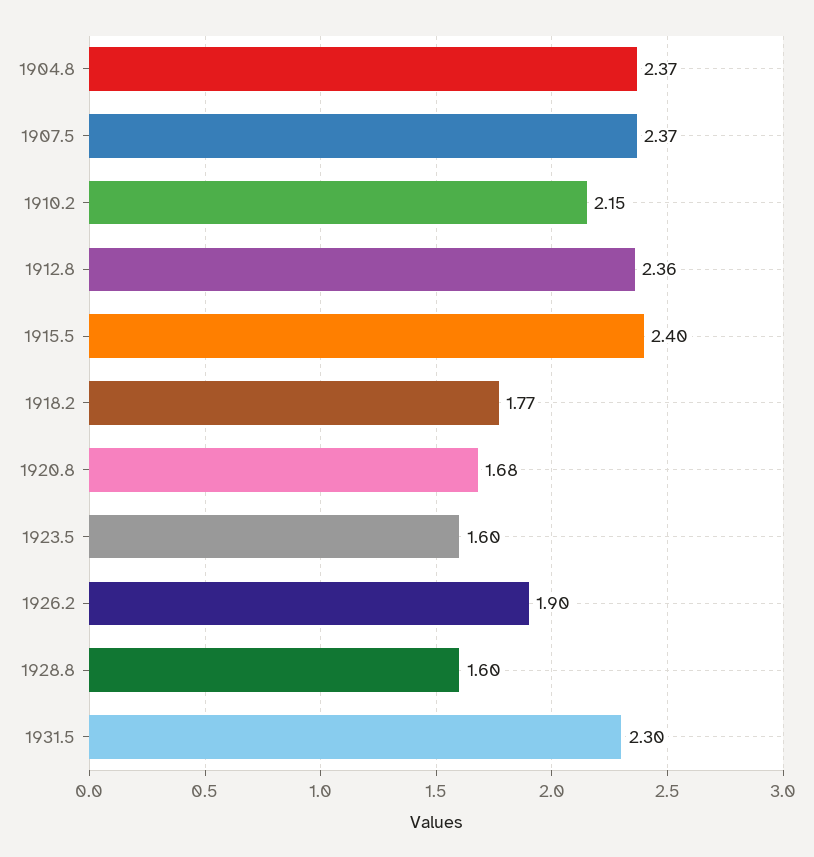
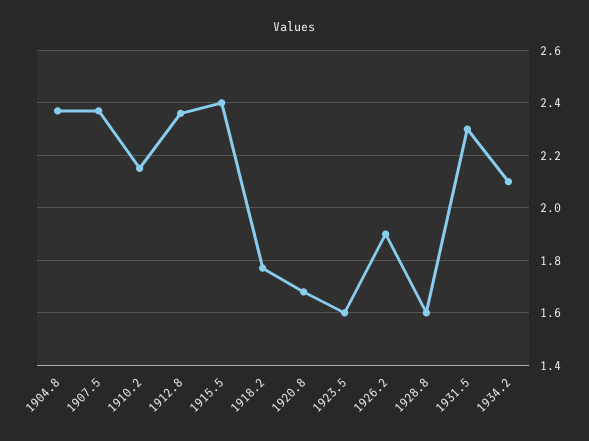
1934.2: none -> 2.1

